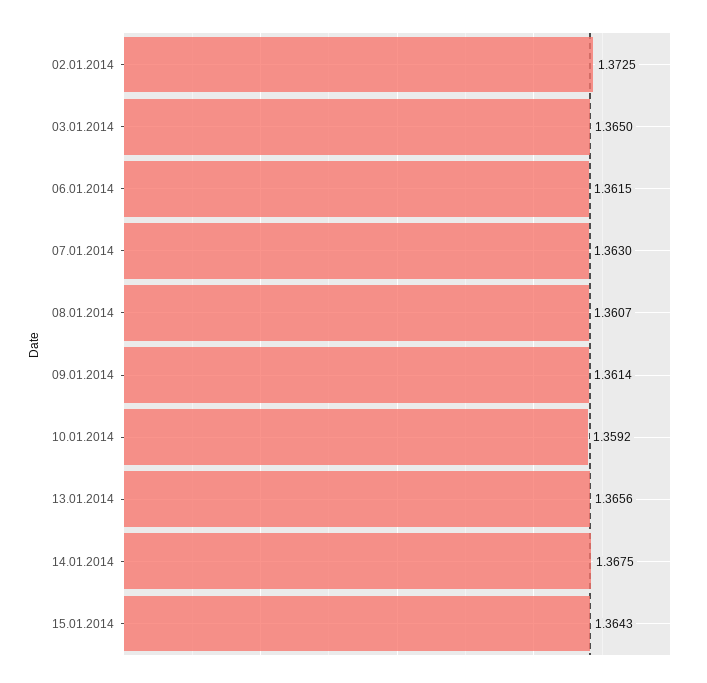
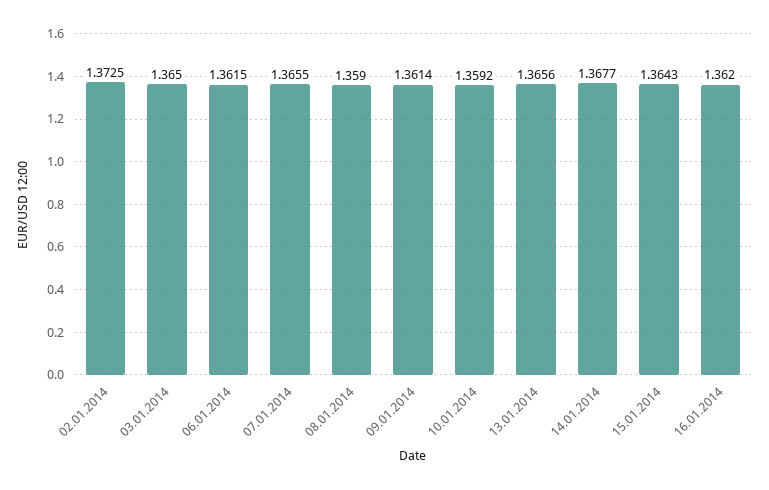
07.01.2014: 1.363 -> 1.3655
08.01.2014: 1.3607 -> 1.359
14.01.2014: 1.3675 -> 1.3677
16.01.2014: none -> 1.362

